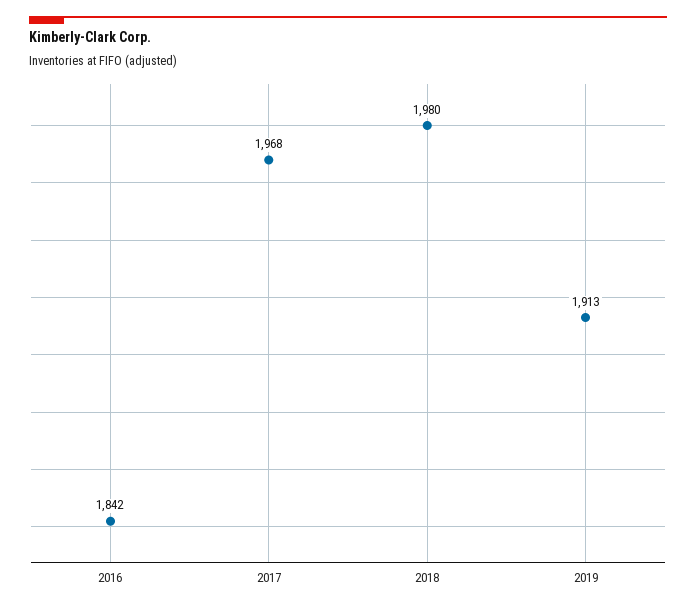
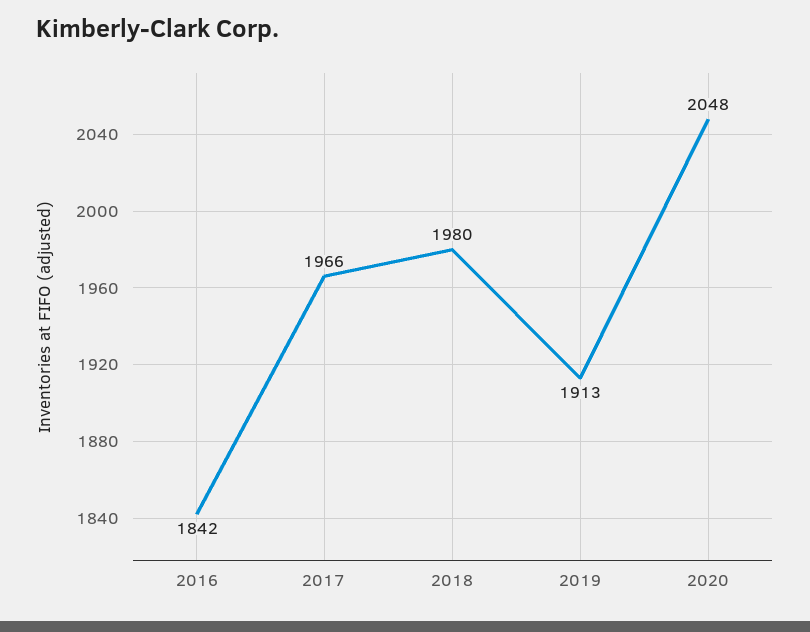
2017: 1968 -> 1966
2020: none -> 2048

